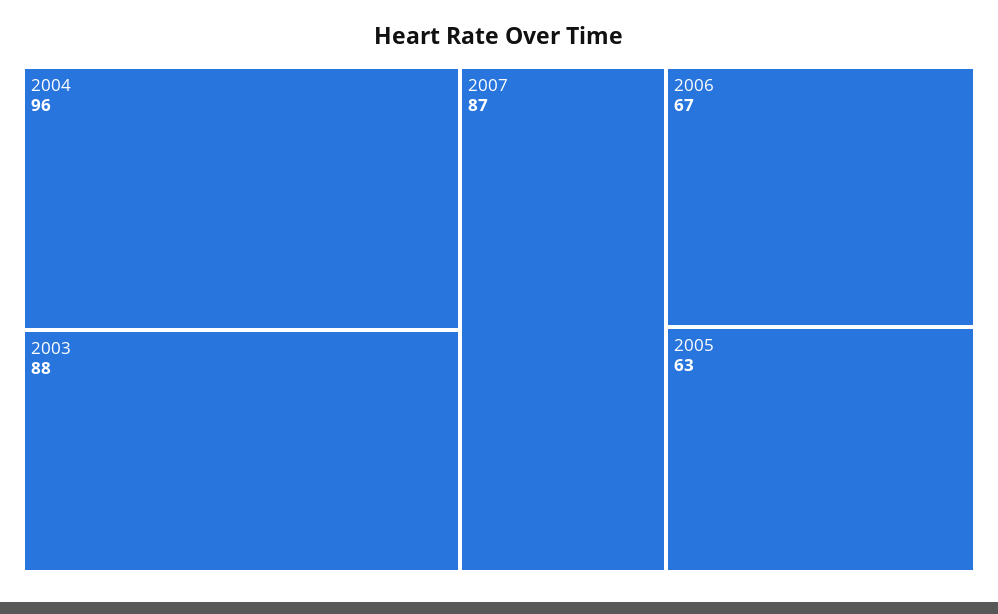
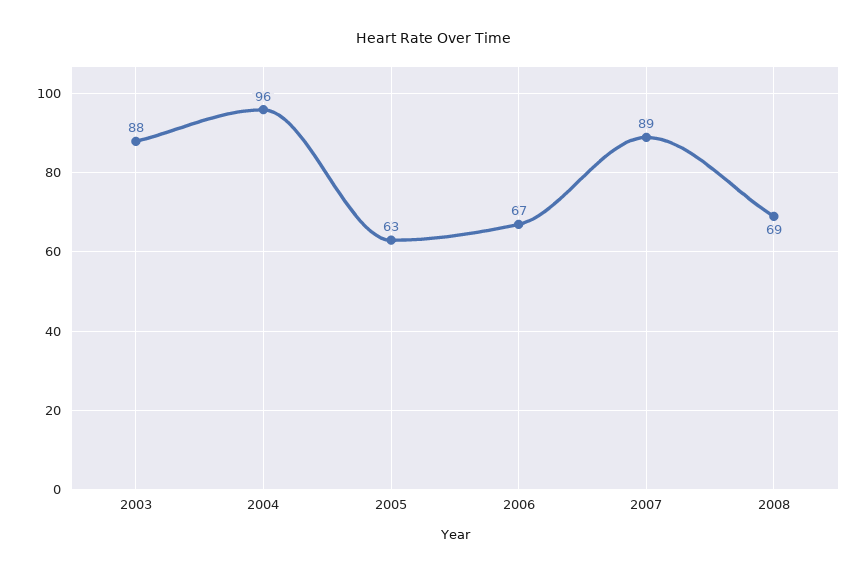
2007: 87 -> 89
2008: none -> 69

